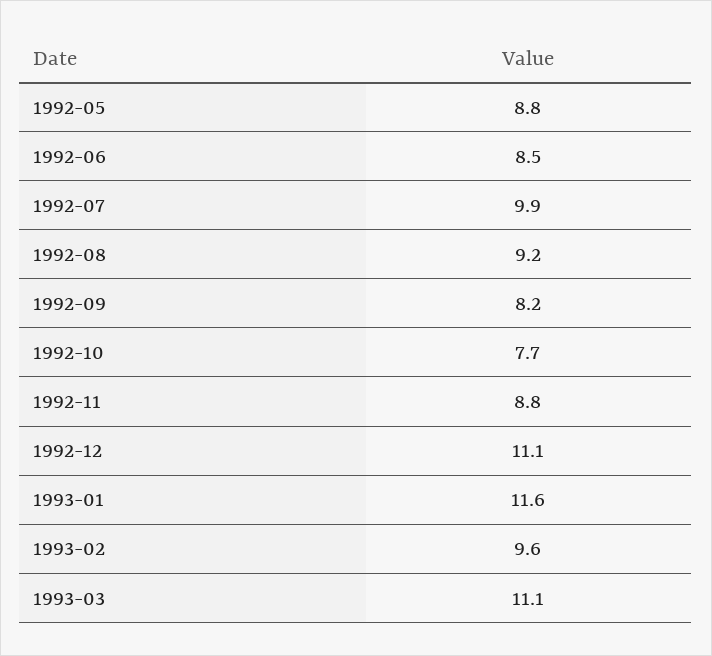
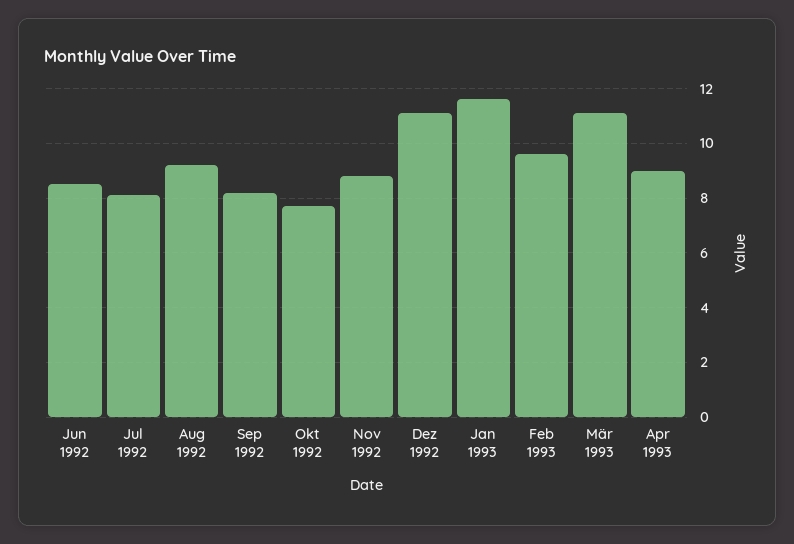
1992-05: 8.8 -> none
1992-07: 9.9 -> 8
Apr 1993: none -> 9

